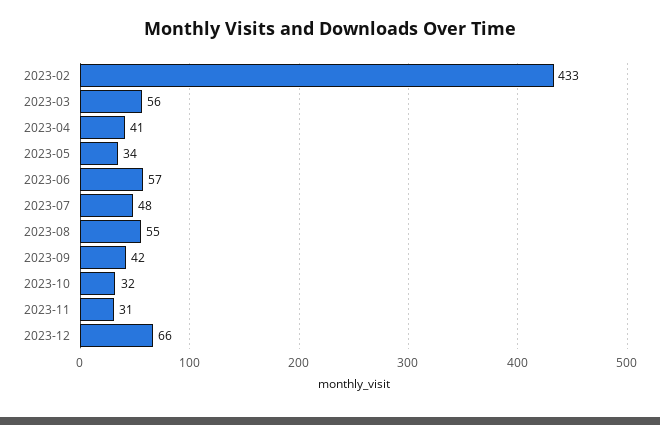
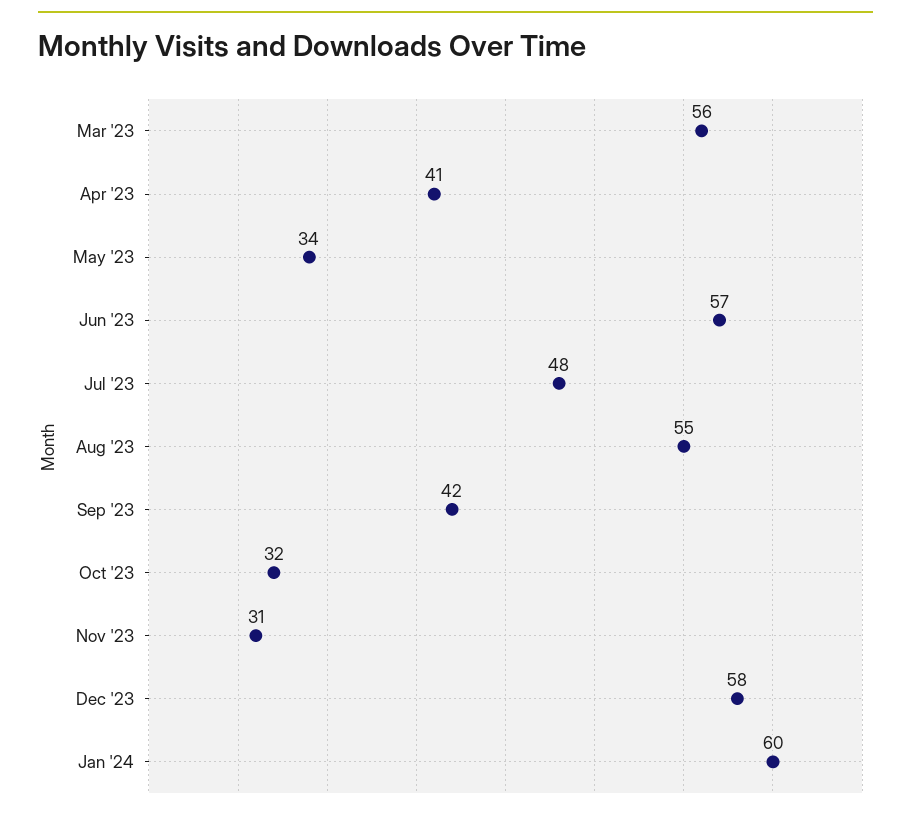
2023-02: 433 -> none
2023-12: 66 -> 58
Jan '24: none -> 60

